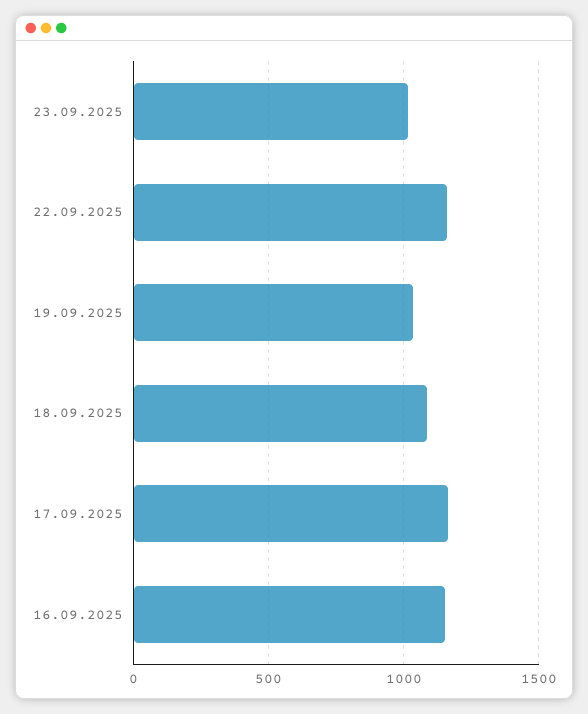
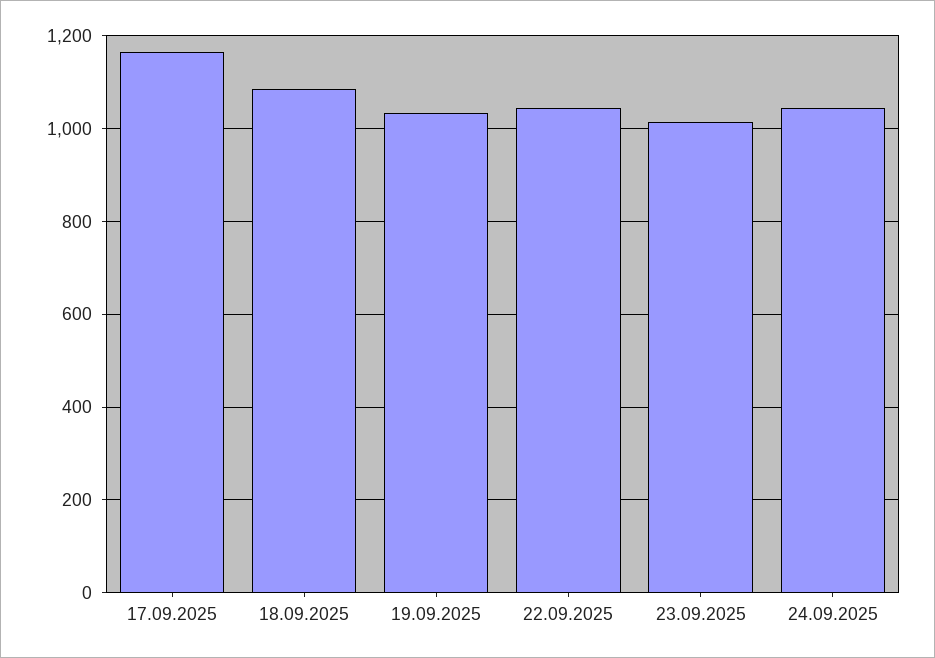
22.09.2025: 1150 -> 1040
16.09.2025: 1150 -> none
24.09.2025: none -> 1040

